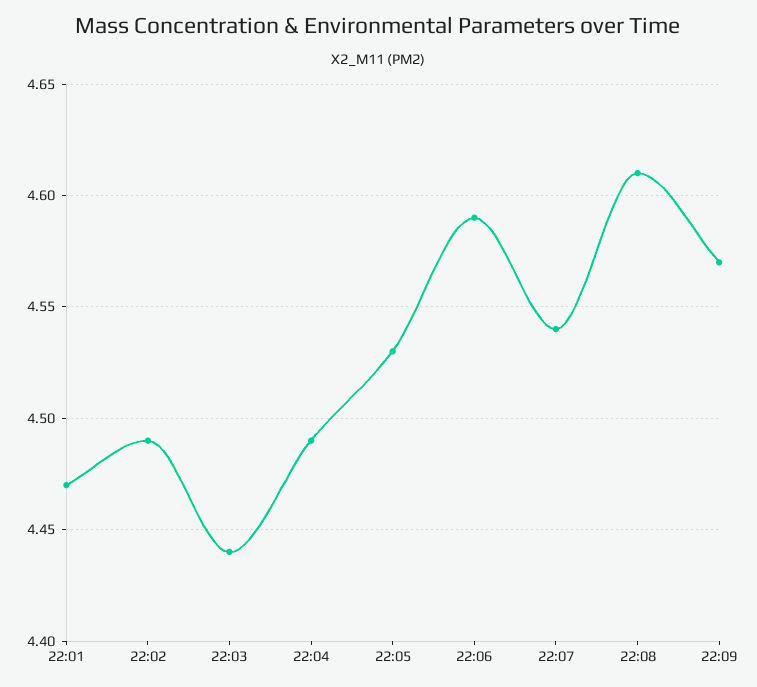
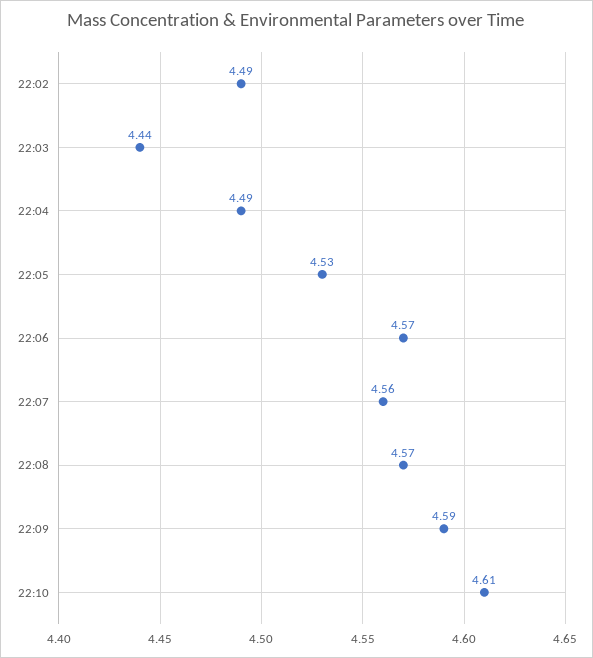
22:01: 4.47 -> none
22:06: 4.59 -> 4.57
22:07: 4.54 -> 4.56
22:08: 4.61 -> 4.57
22:09: 4.57 -> 4.59
22:10: none -> 4.61

